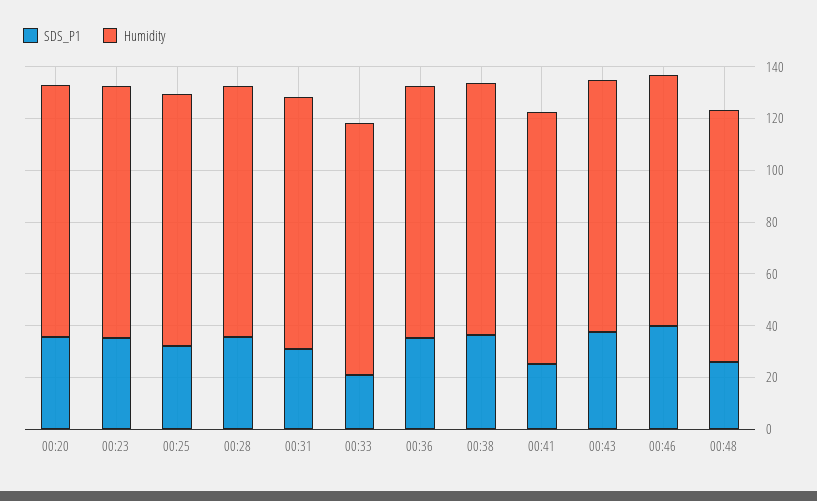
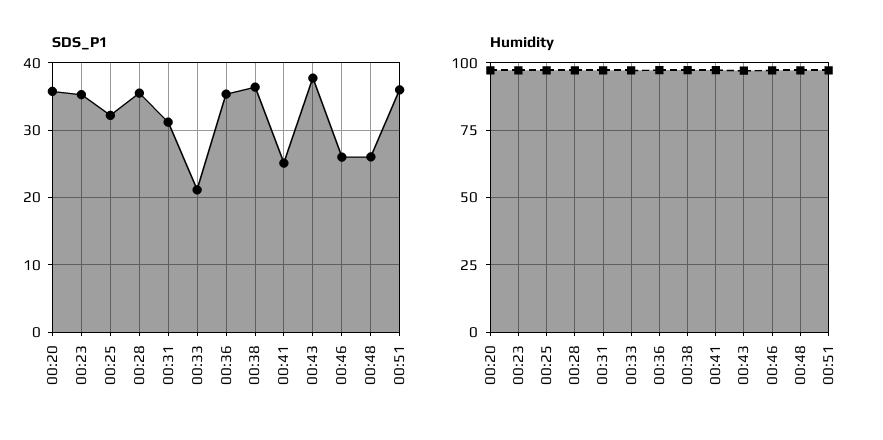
SDS_P1, 00:46: 40 -> 26
SDS_P1, 00:51: none -> 36
Humidity, 00:51: none -> 97.5

